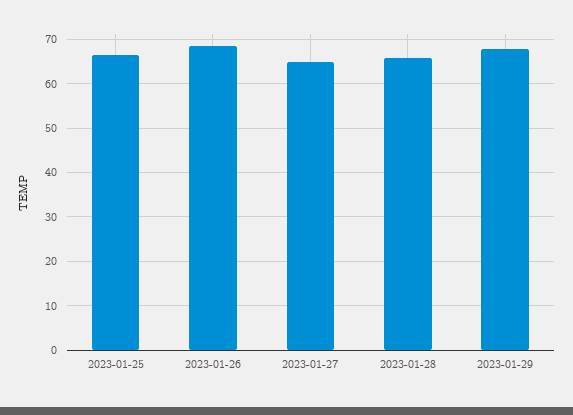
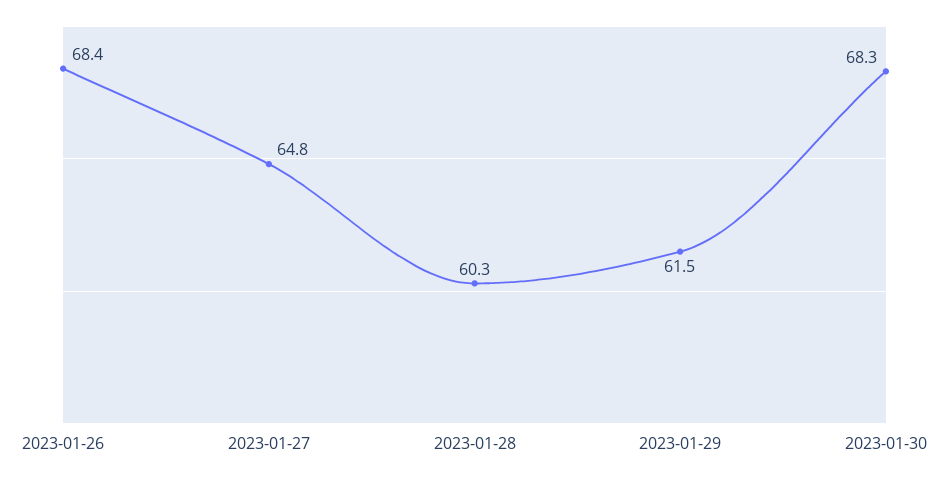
2023-01-25: 66 -> none
2023-01-28: 66 -> 60.3
2023-01-29: 68 -> 61.5
2023-01-30: none -> 68.3

